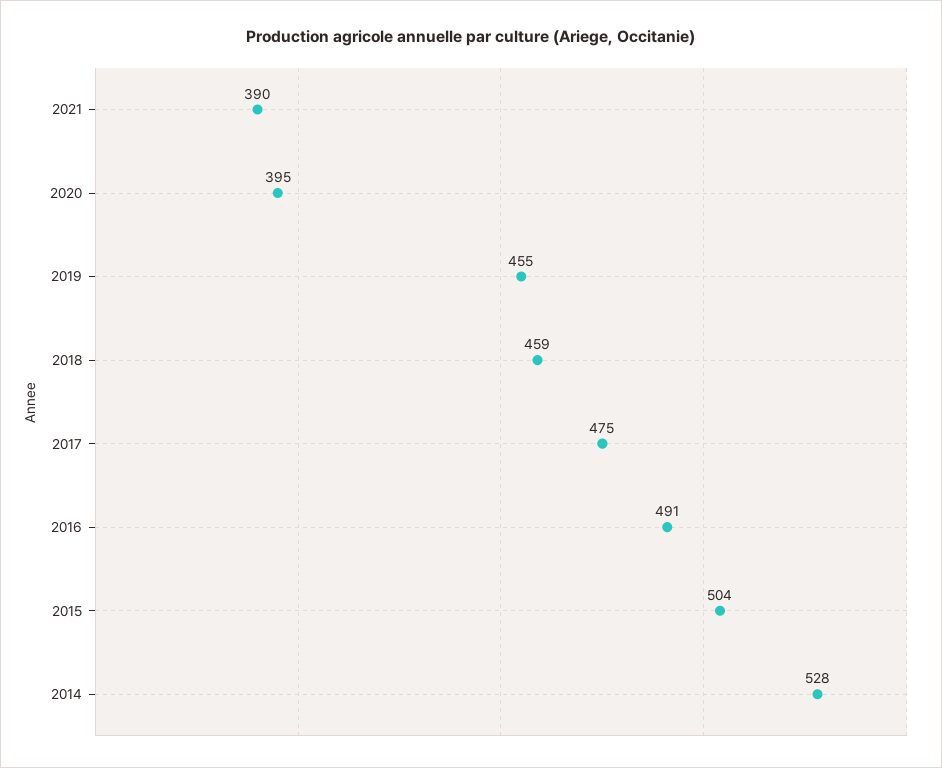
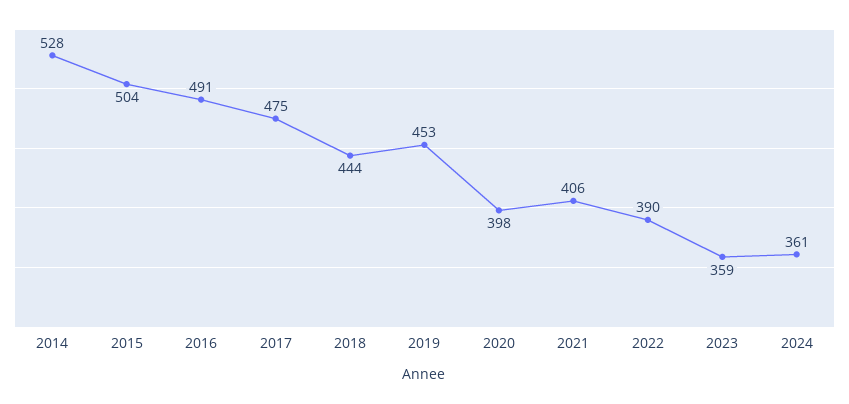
2021: 390 -> 406
2020: 395 -> 398
2019: 455 -> 453
2018: 459 -> 444
2022: none -> 390
2023: none -> 359
2024: none -> 361

